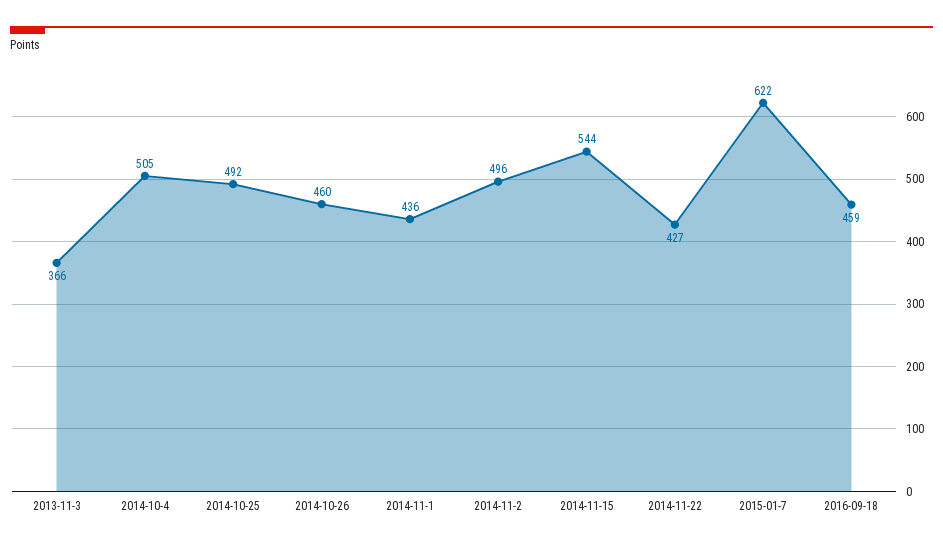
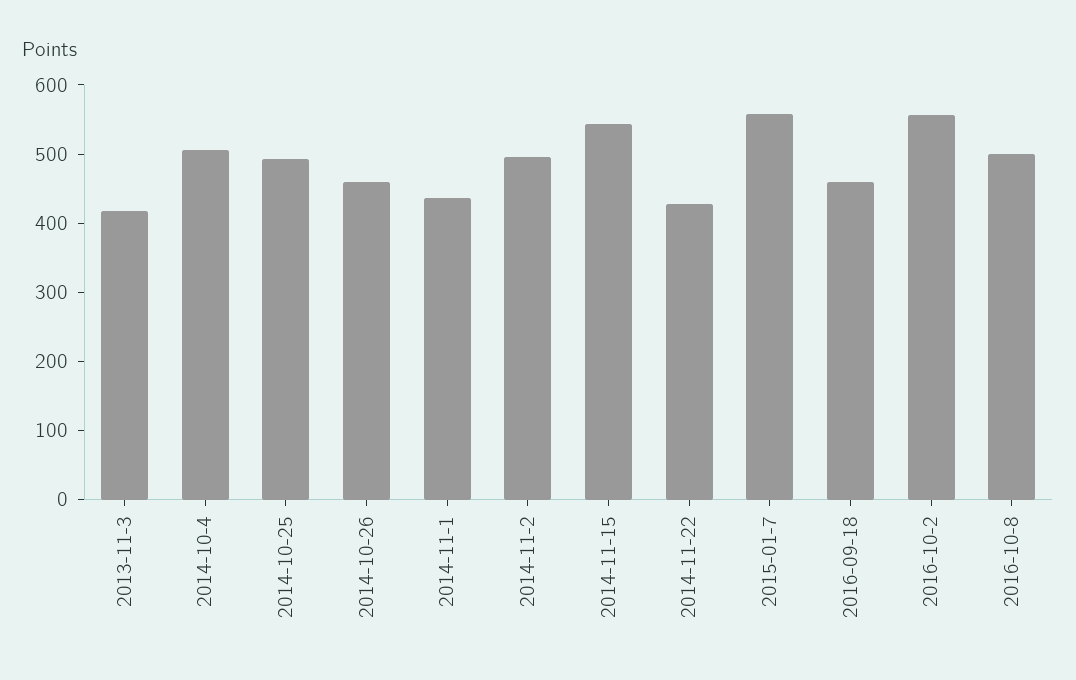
2013-11-3: 366 -> 420
2015-01-7: 622 -> 560
2016-10-2: none -> 560
2016-10-8: none -> 500

